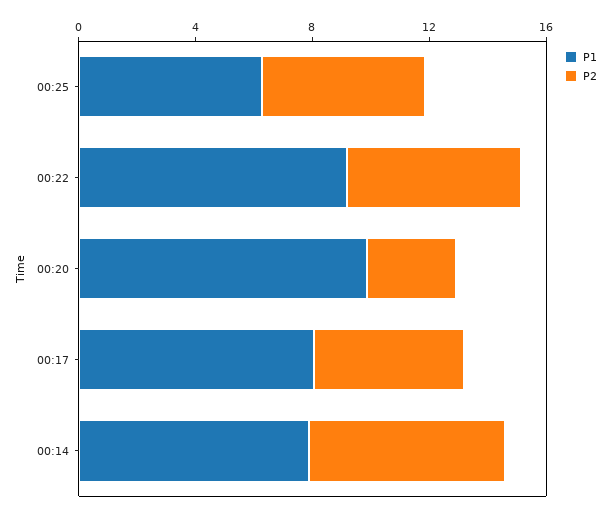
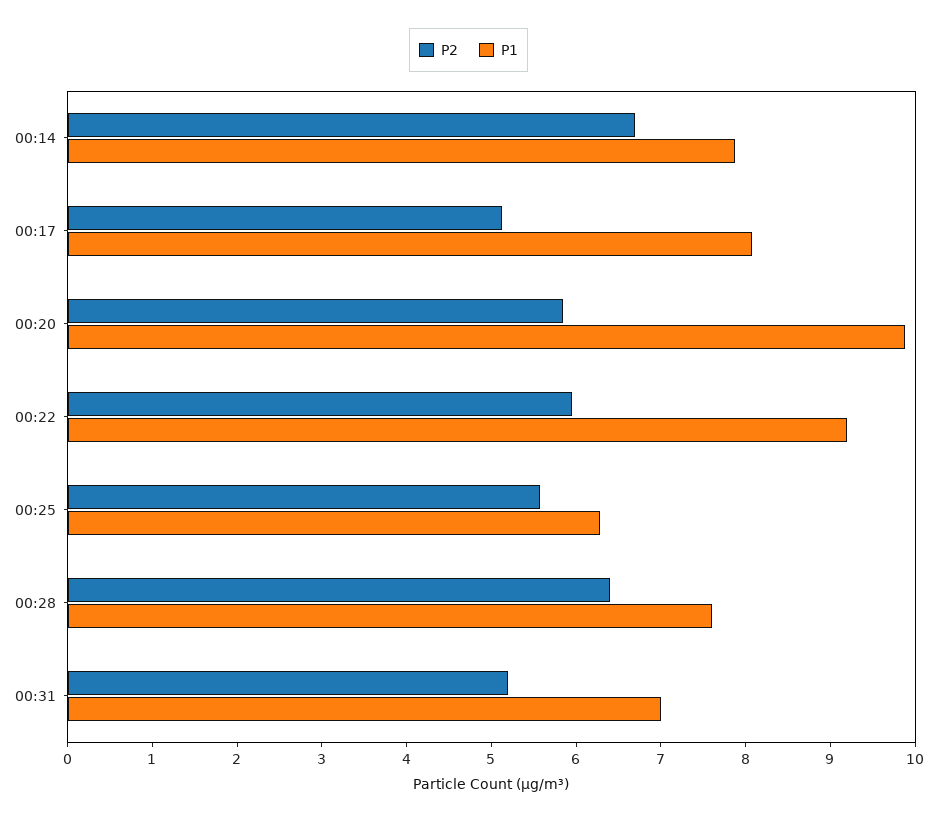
P2, 00:20: 3 -> 5.8
P2, 00:28: none -> 6.4
P1, 00:28: none -> 7.6
P2, 00:31: none -> 5.2
P1, 00:31: none -> 7

